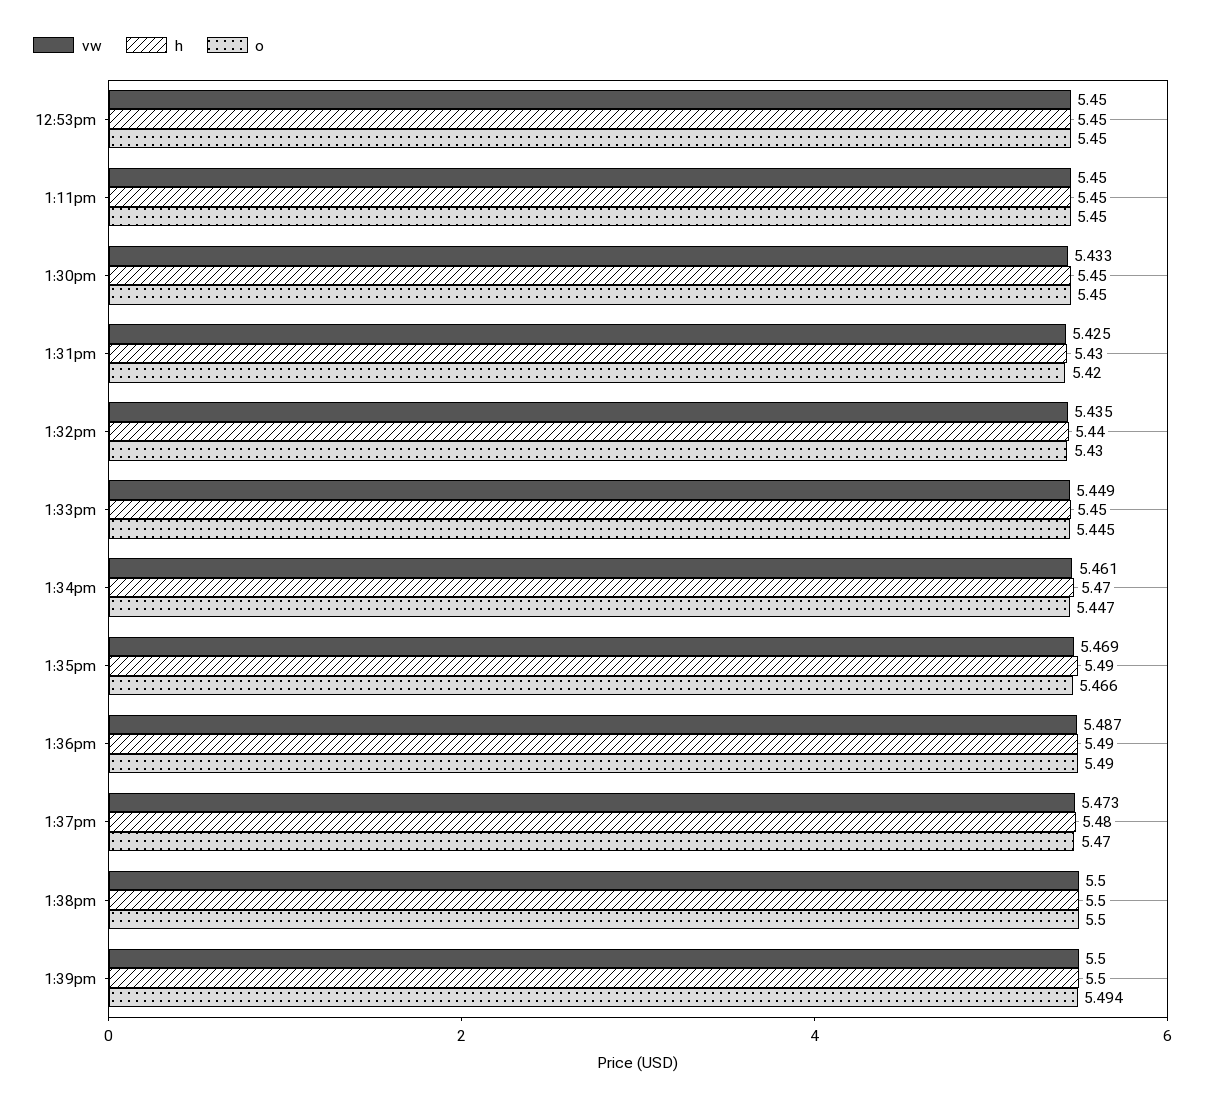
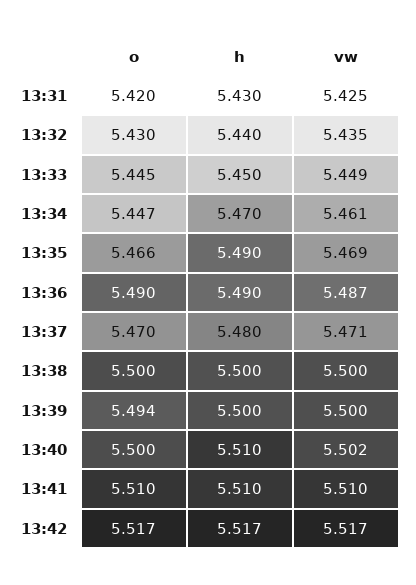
vw, 12:53pm: 5.45 -> none
h, 12:53pm: 5.45 -> none
o, 12:53pm: 5.45 -> none
vw, 1:11pm: 5.45 -> none
h, 1:11pm: 5.45 -> none
o, 1:11pm: 5.45 -> none
vw, 1:30pm: 5.433 -> none
h, 1:30pm: 5.45 -> none
o, 1:30pm: 5.45 -> none
vw, 1:37pm: 5.473 -> 5.471
o, 13:40: none -> 5.5
h, 13:40: none -> 5.51
vw, 13:40: none -> 5.502
o, 13:41: none -> 5.51
h, 13:41: none -> 5.51
vw, 13:41: none -> 5.51
o, 13:42: none -> 5.517
h, 13:42: none -> 5.517
vw, 13:42: none -> 5.517

